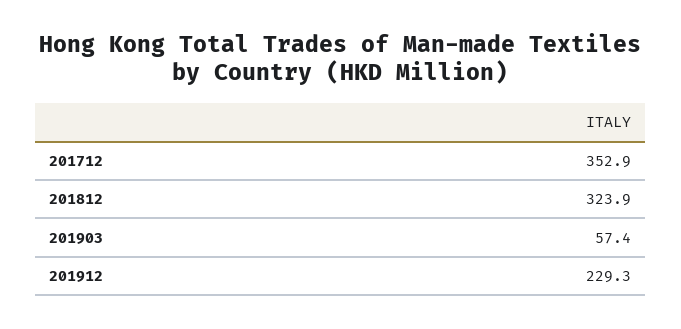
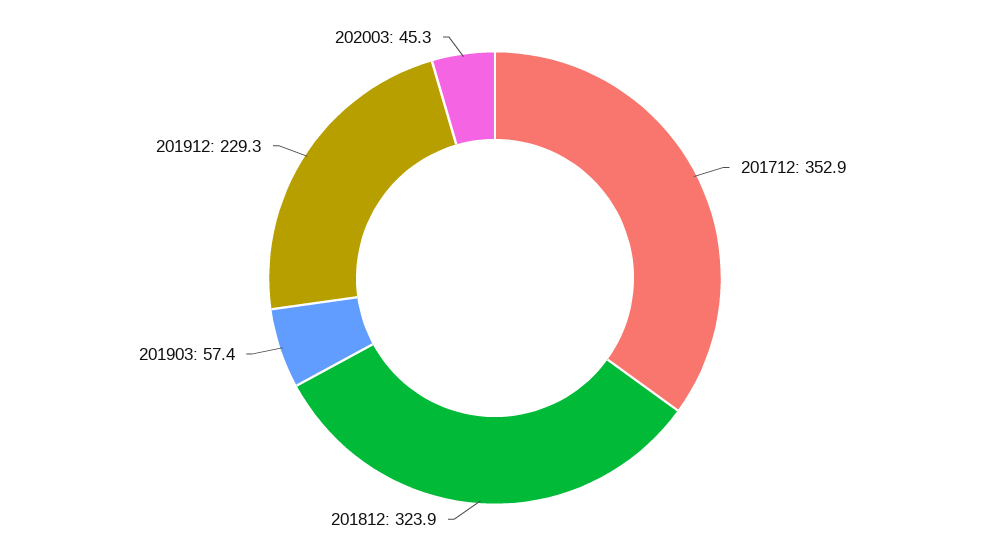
202003: none -> 45.3

